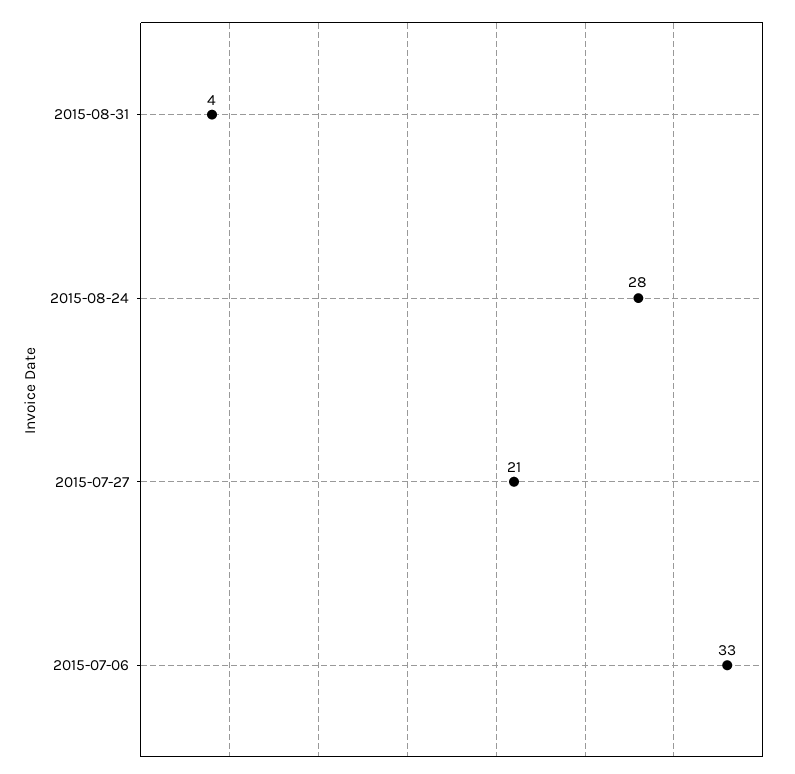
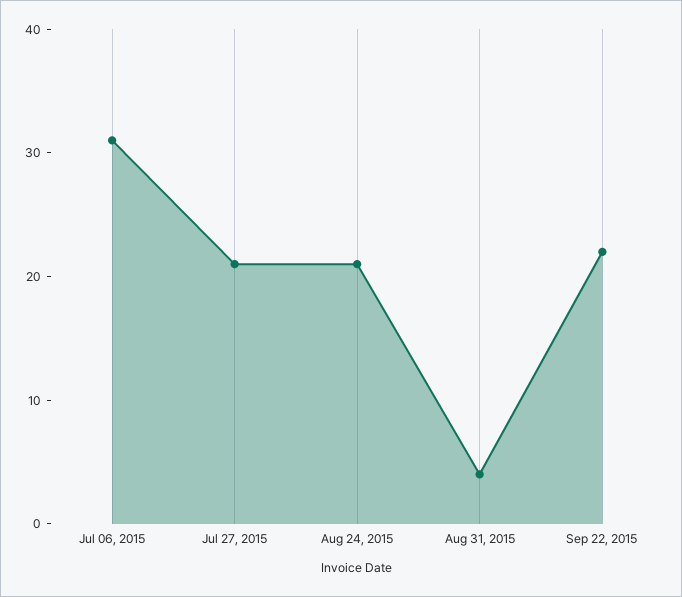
2015-08-24: 28 -> 21
2015-07-06: 33 -> 31
Sep 22, 2015: none -> 22

